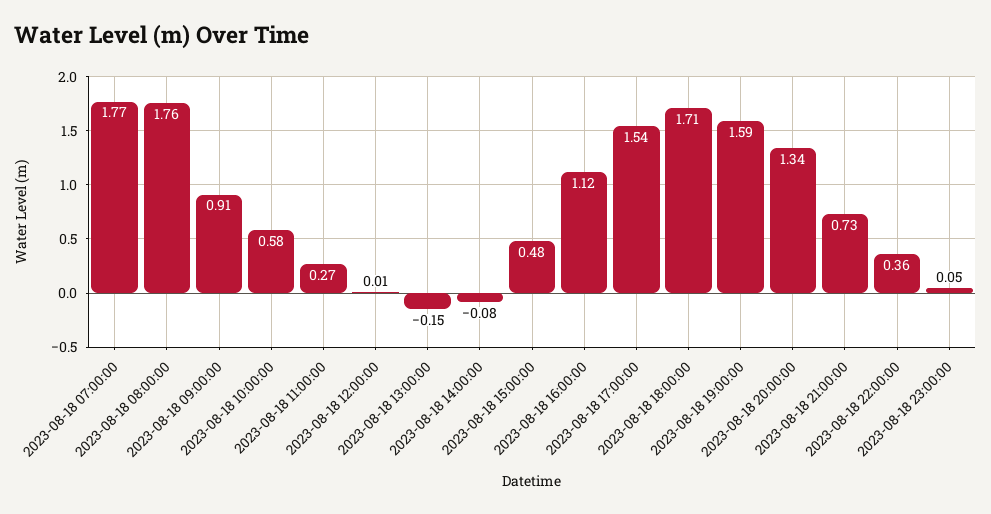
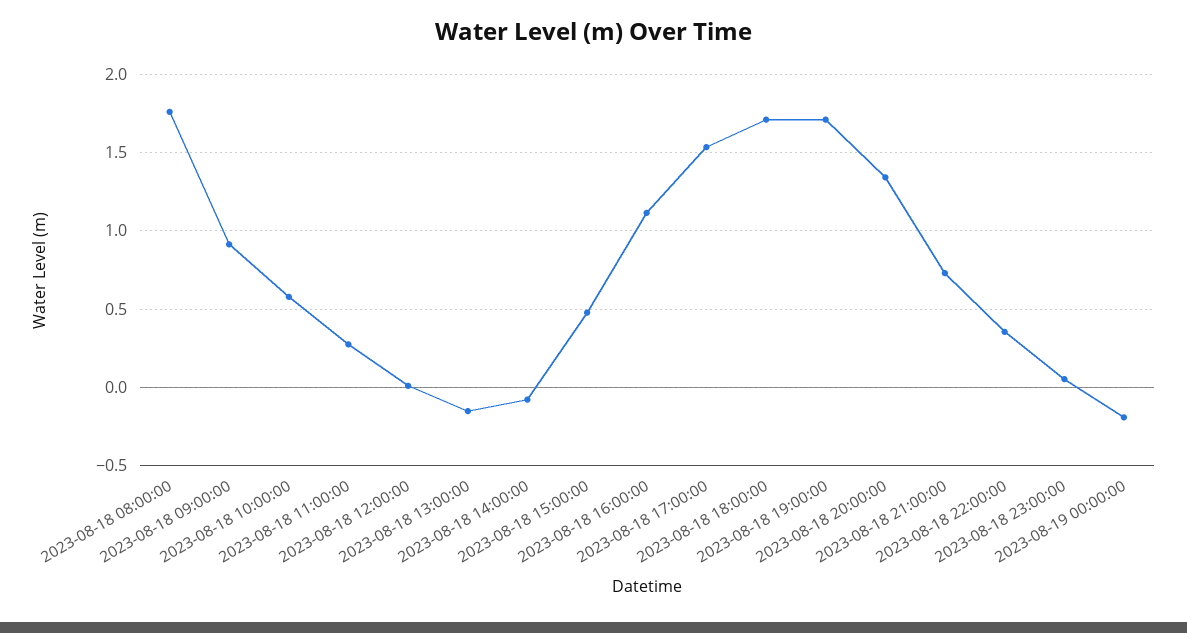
2023-08-18 07:00:00: 1.77 -> none
2023-08-18 19:00:00: 1.59 -> 1.7
2023-08-19 00:00:00: none -> -0.2

